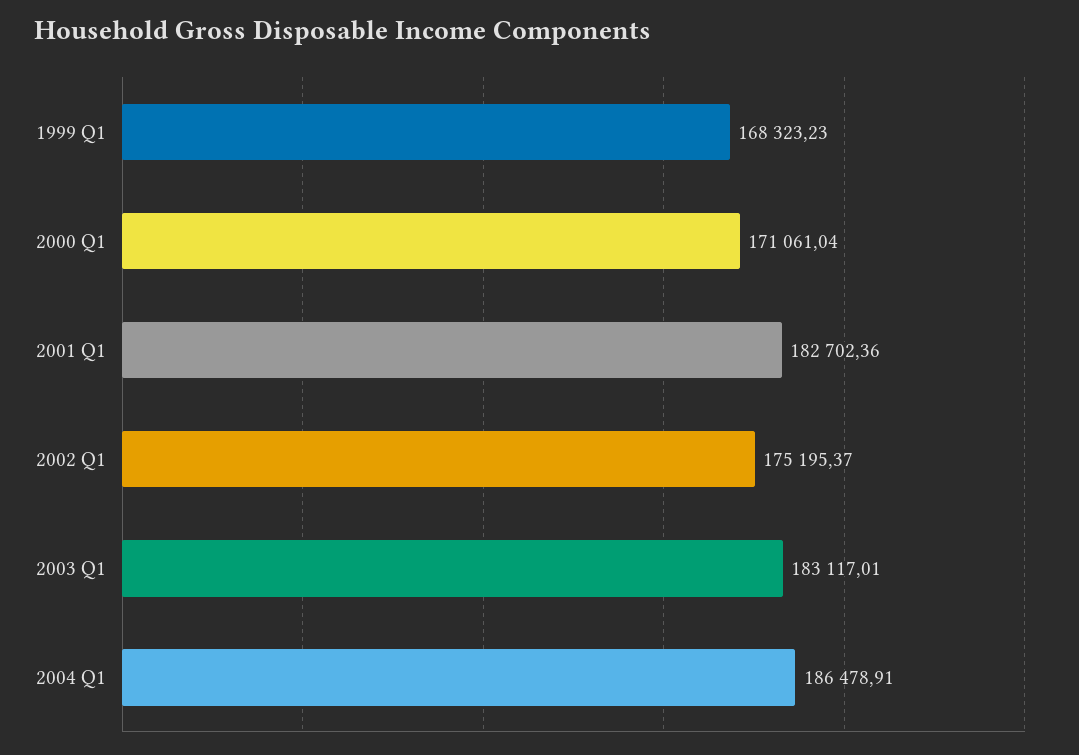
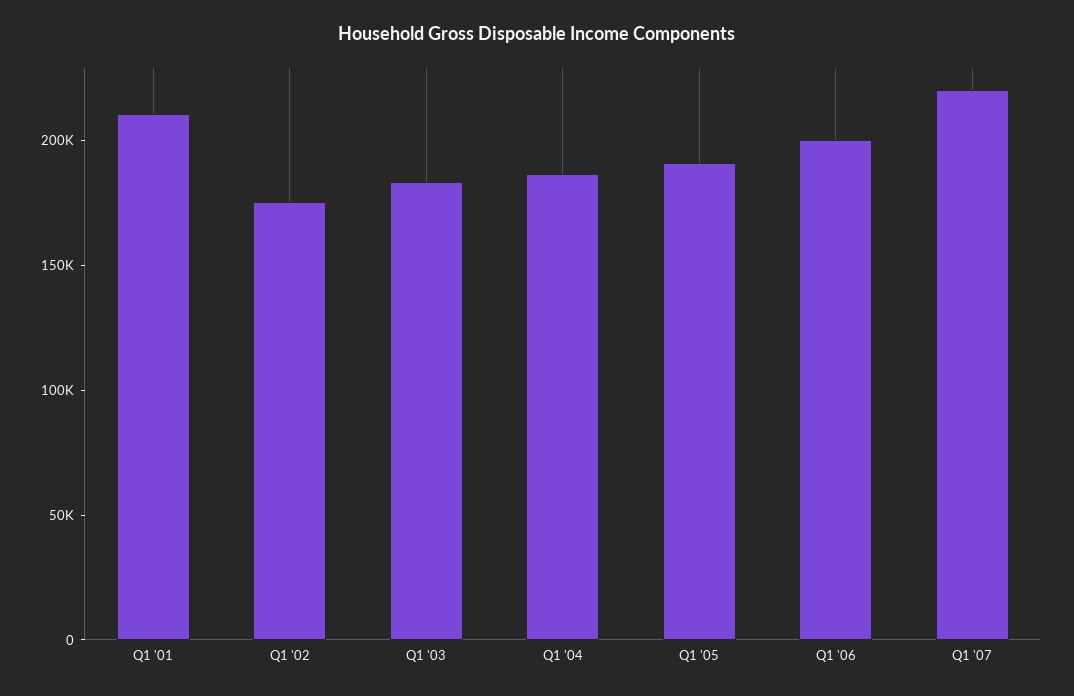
1999 Q1: 168323.23 -> none
2000 Q1: 171061.04 -> none
2001 Q1: 182702.36 -> 210000
Q1 '05: none -> 190000
Q1 '06: none -> 200000
Q1 '07: none -> 220000

